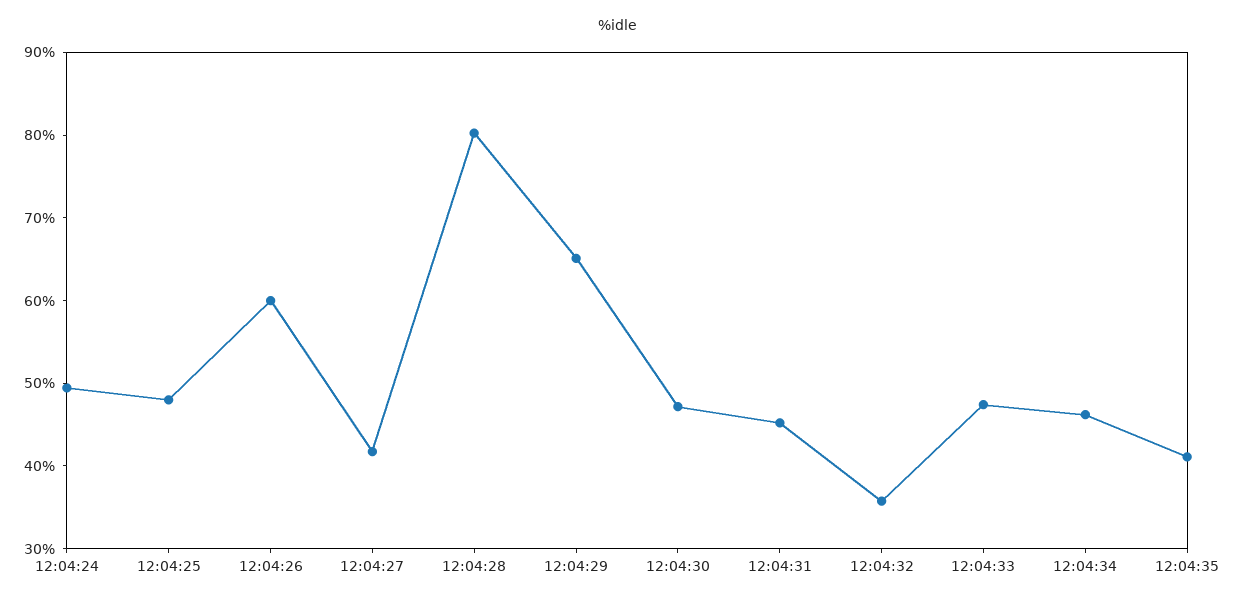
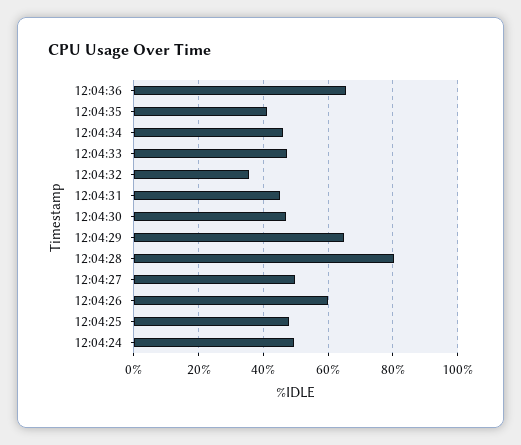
12:04:27: 42 -> 50
12:04:36: none -> 66

